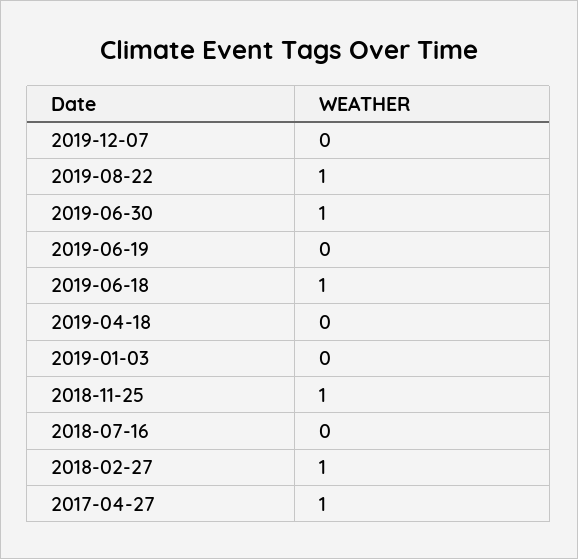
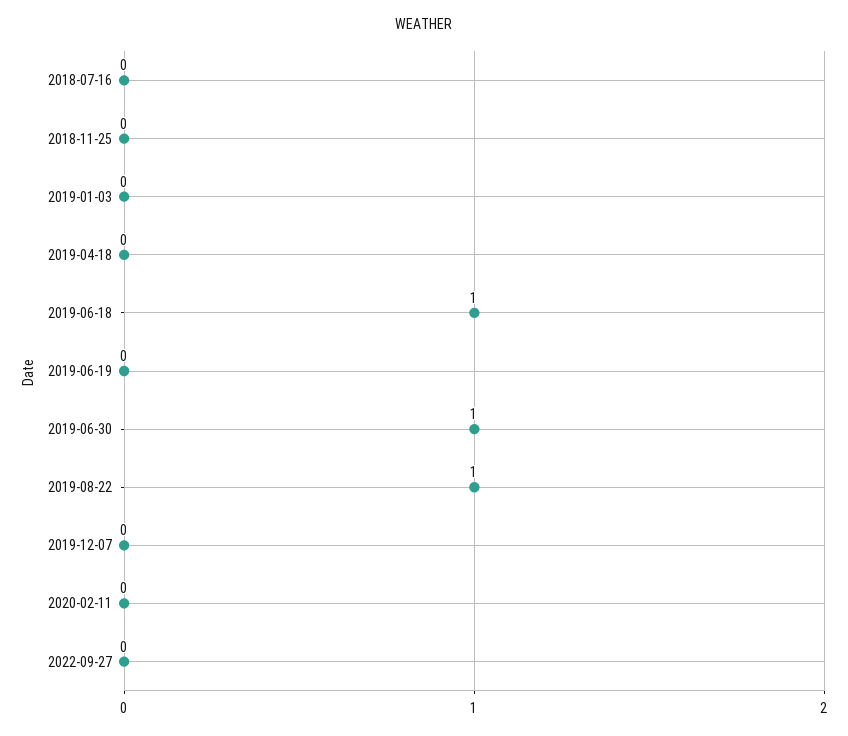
2018-11-25: 1 -> 0
2018-02-27: 1 -> none
2017-04-27: 1 -> none
2020-02-11: none -> 0
2022-09-27: none -> 0

